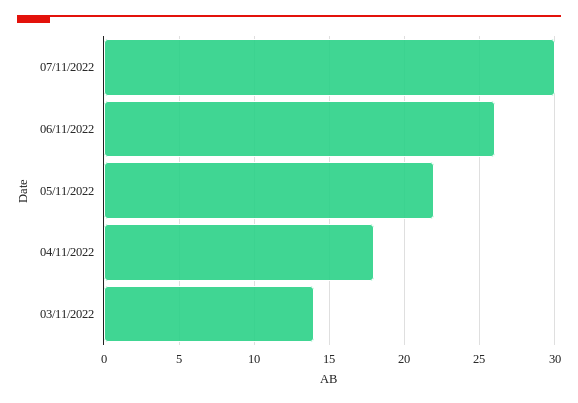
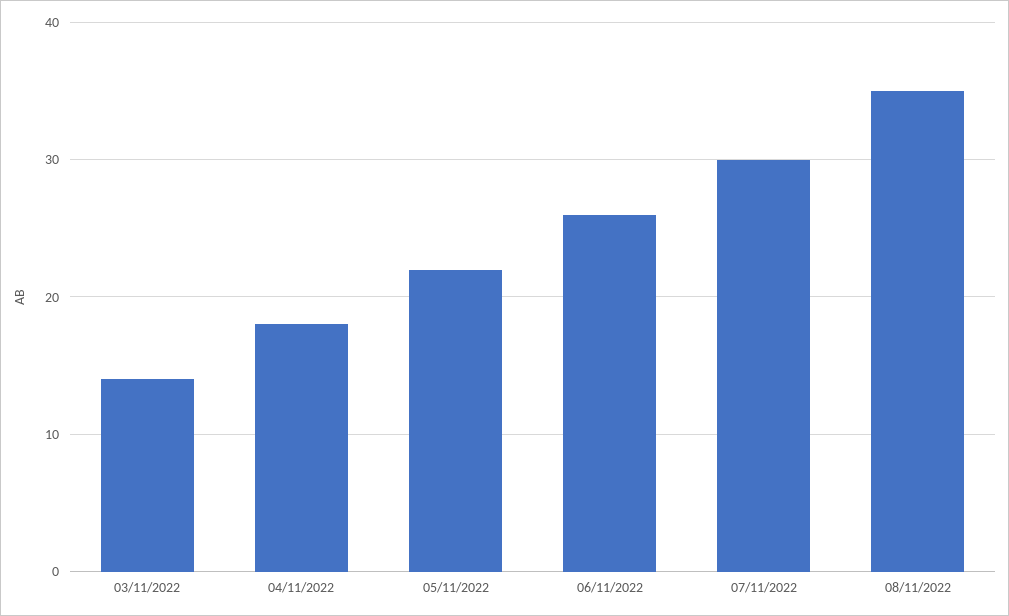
08/11/2022: none -> 35

